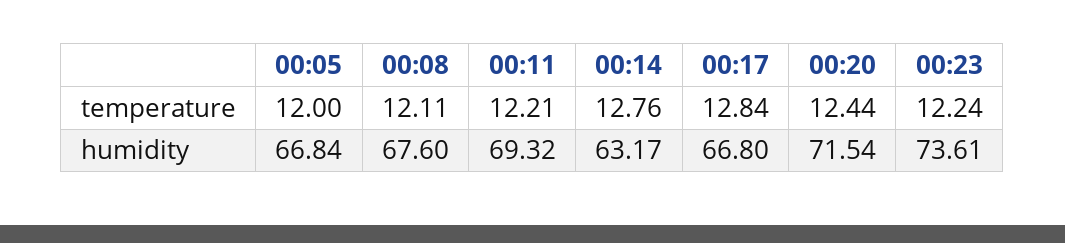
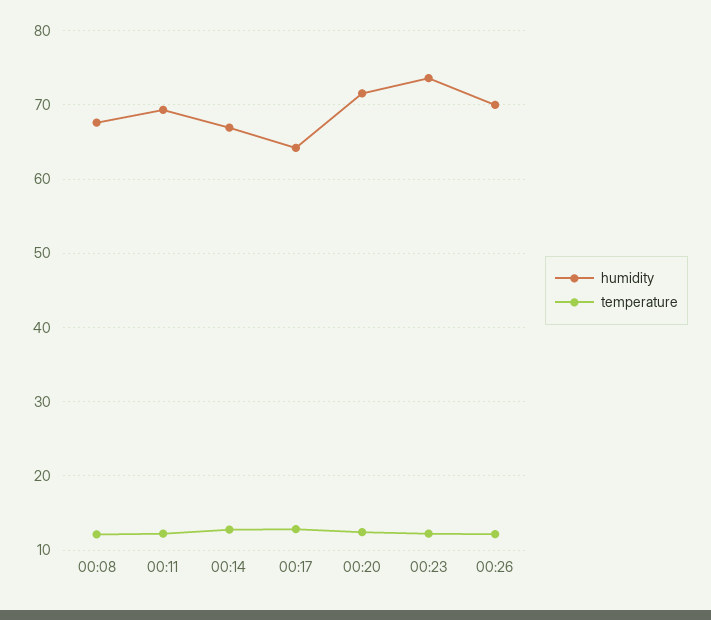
temperature, 00:05: 12 -> none
humidity, 00:05: 66.84 -> none
humidity, 00:14: 63.17 -> 67
humidity, 00:17: 66.8 -> 64
humidity, 00:26: none -> 70
temperature, 00:26: none -> 12

